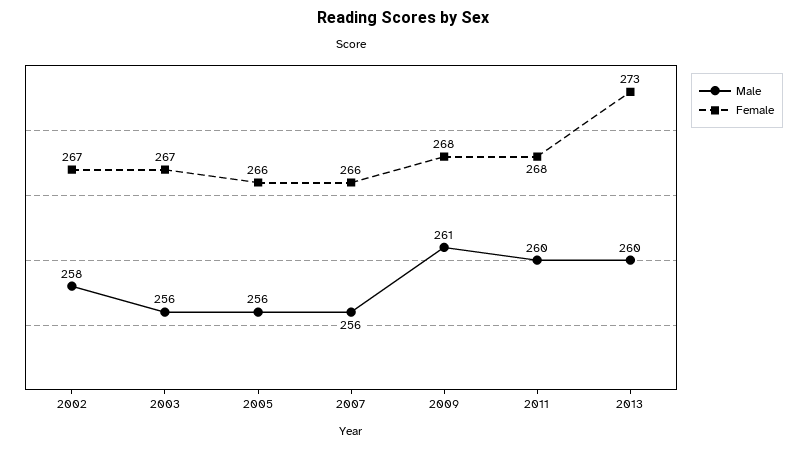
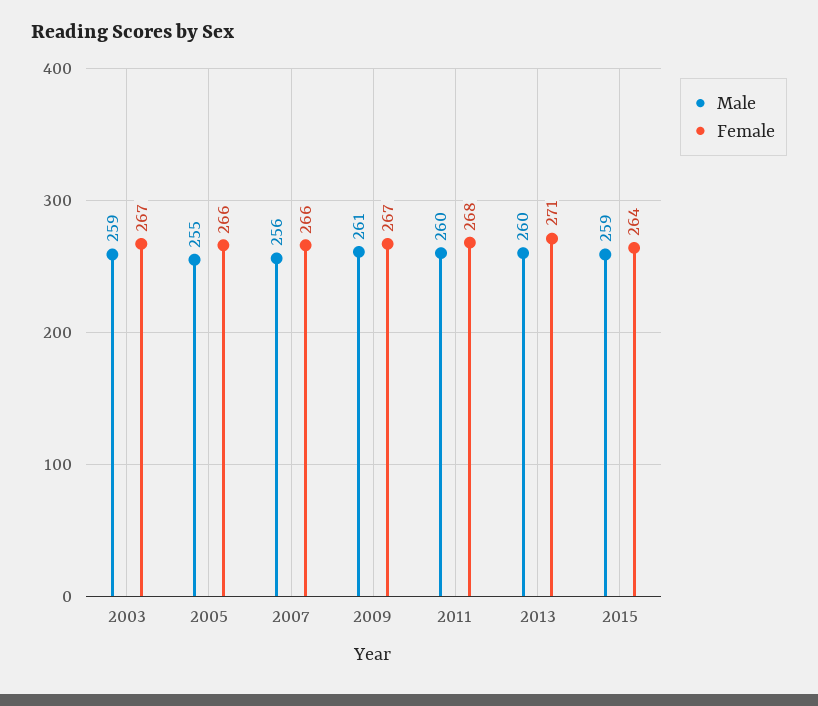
Male, 2002: 258 -> none
Female, 2002: 267 -> none
Male, 2003: 256 -> 259
Male, 2005: 256 -> 255
Female, 2009: 268 -> 267
Female, 2013: 273 -> 271
Male, 2015: none -> 259
Female, 2015: none -> 264

